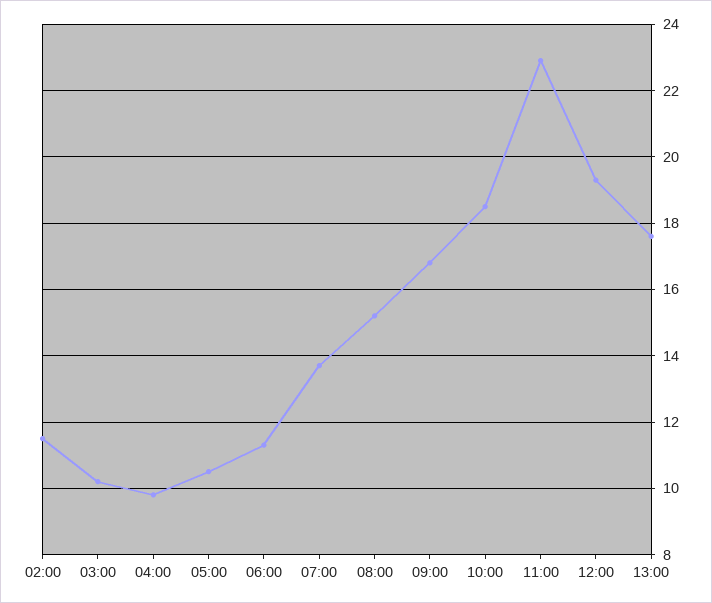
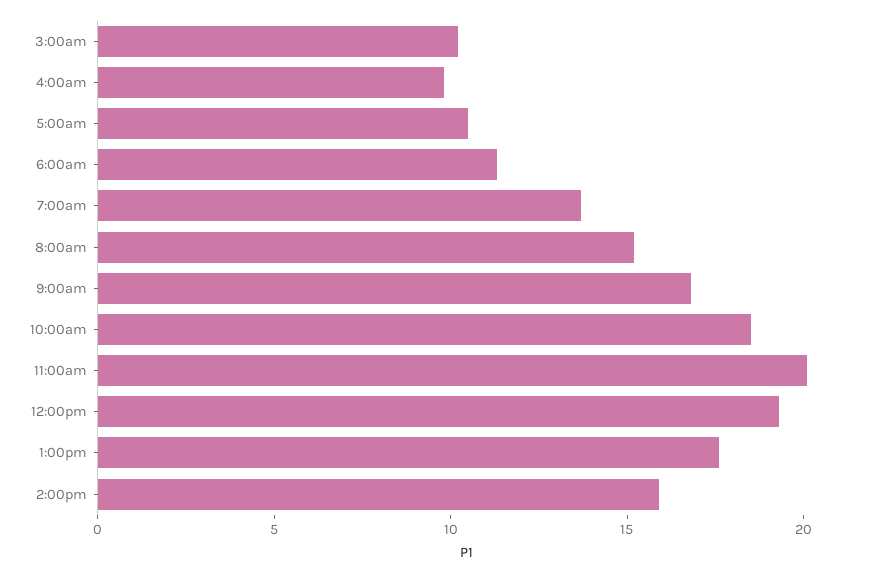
02:00: 11.5 -> none
11:00: 23 -> 20
2:00pm: none -> 16

